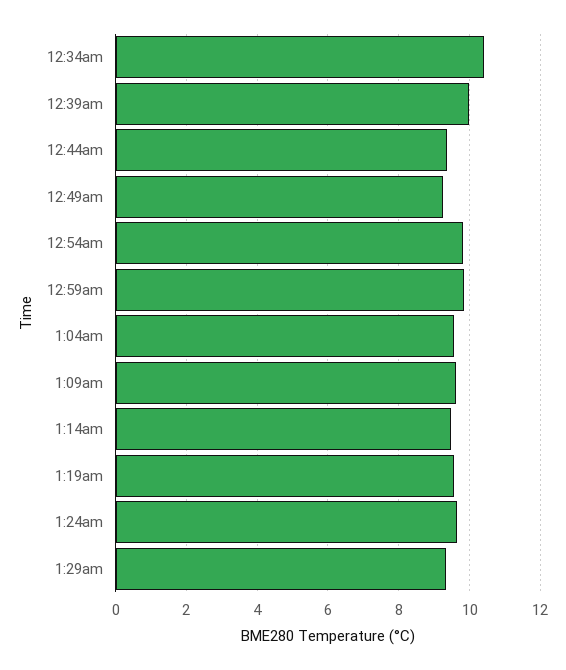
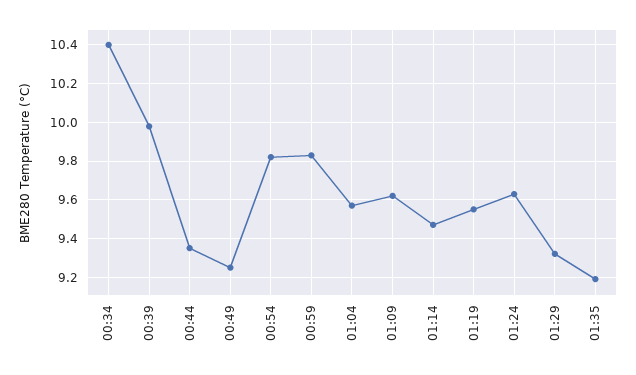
01:35: none -> 9.2

